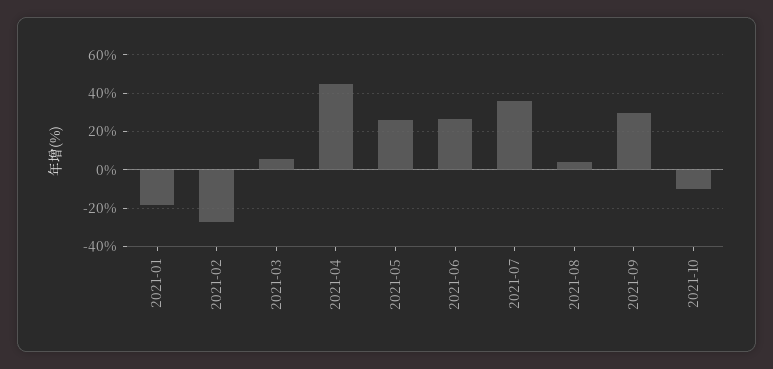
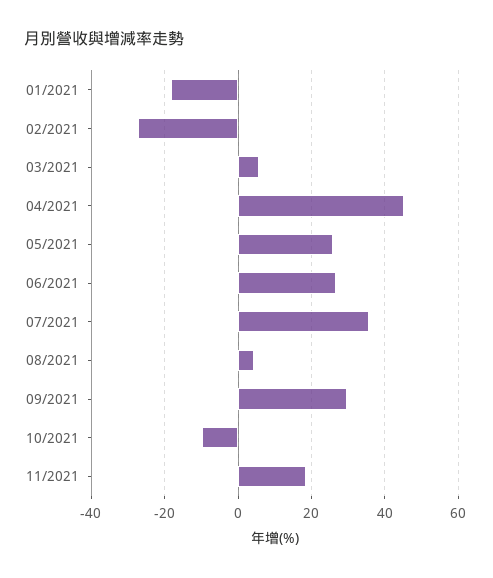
11/2021: none -> 18

